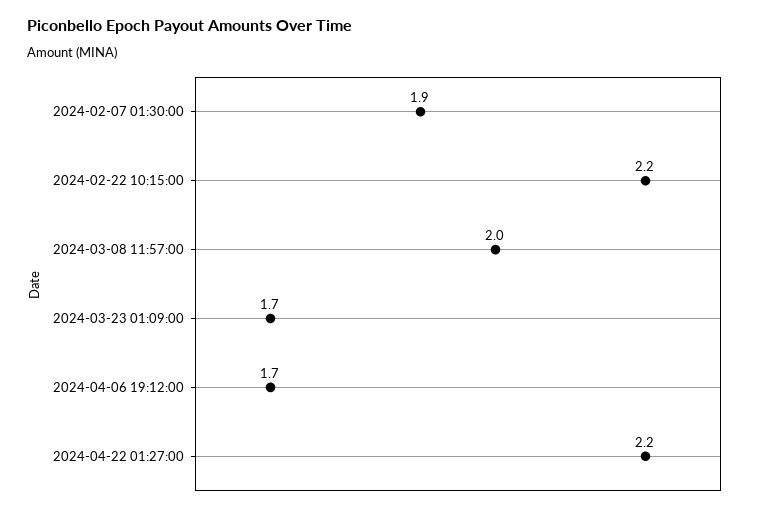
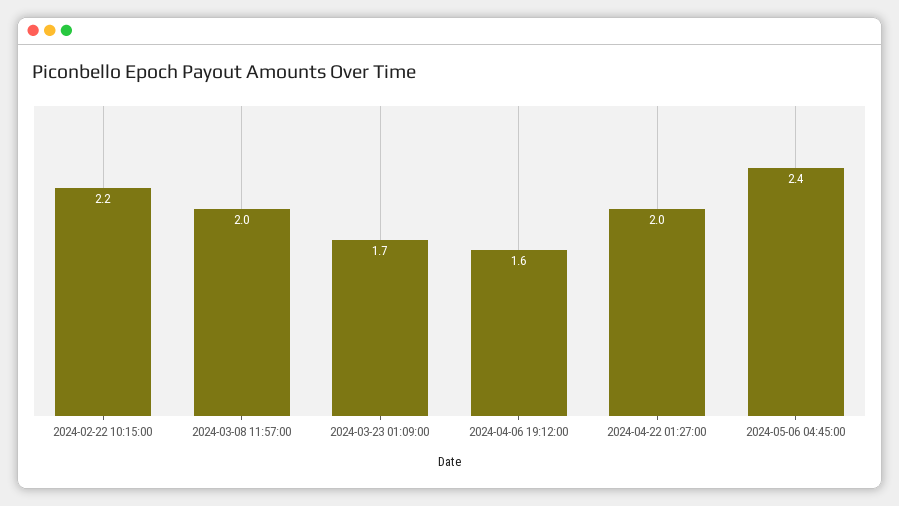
2024-02-07 01:30:00: 1.9 -> none
2024-04-06 19:12:00: 1.7 -> 1.6
2024-04-22 01:27:00: 2.2 -> 2
2024-05-06 04:45:00: none -> 2.4

